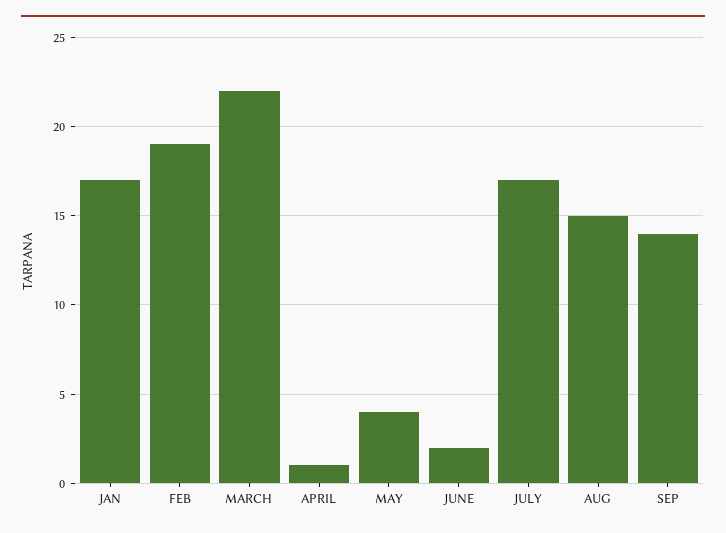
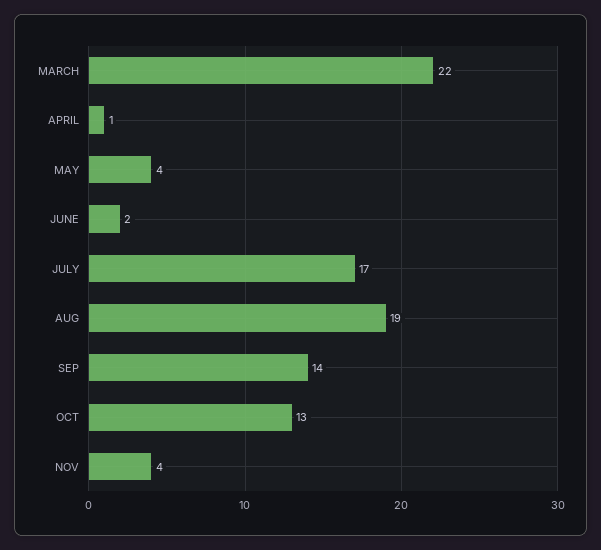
JAN: 17 -> none
FEB: 19 -> none
AUG: 15 -> 19
OCT: none -> 13
NOV: none -> 4

